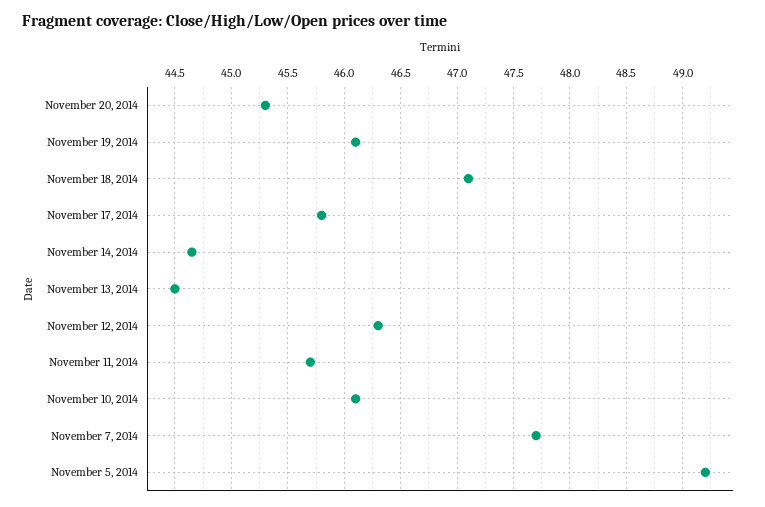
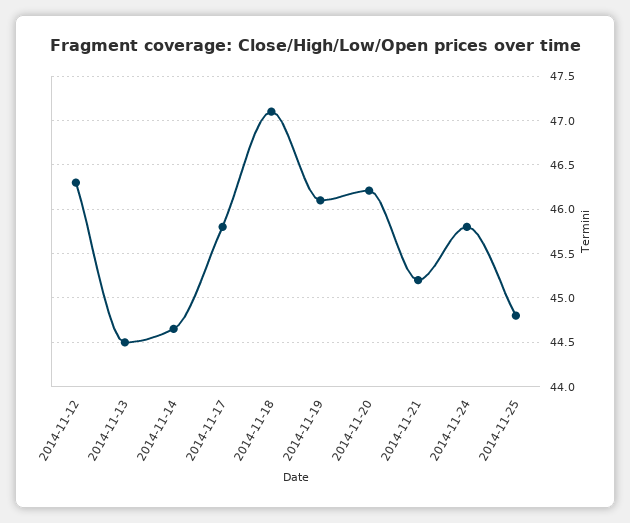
November 20, 2014: 45.3 -> 46.2
November 11, 2014: 45.7 -> none
November 10, 2014: 46.1 -> none
November 7, 2014: 47.7 -> none
November 5, 2014: 49.2 -> none
2014-11-21: none -> 45.2
2014-11-24: none -> 45.8
2014-11-25: none -> 44.8

